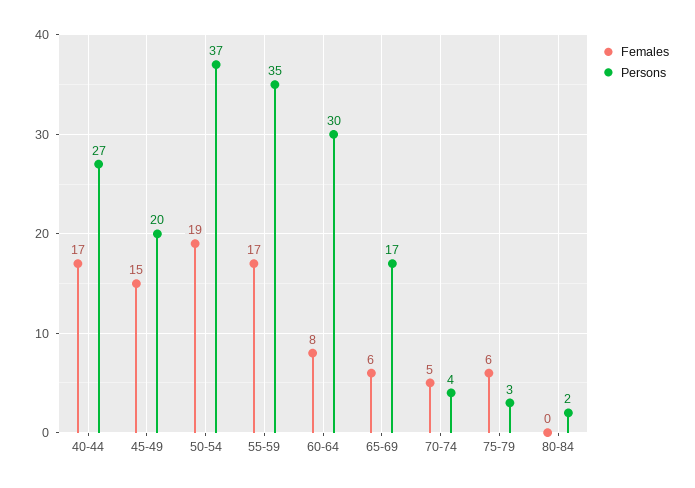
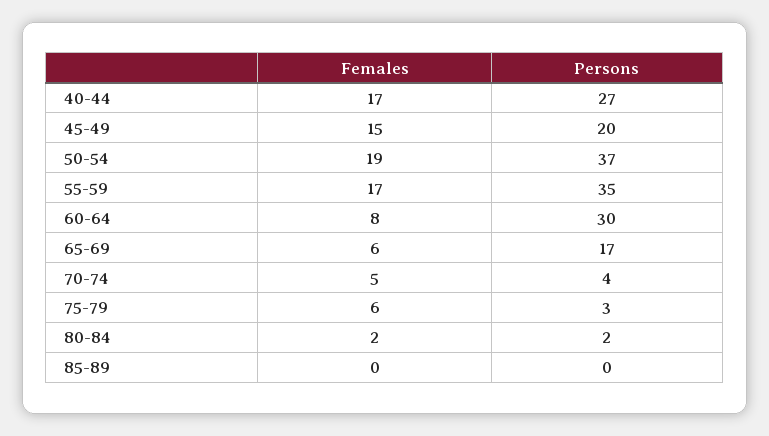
Females, 80-84: 0 -> 2
Females, 85-89: none -> 0
Persons, 85-89: none -> 0

